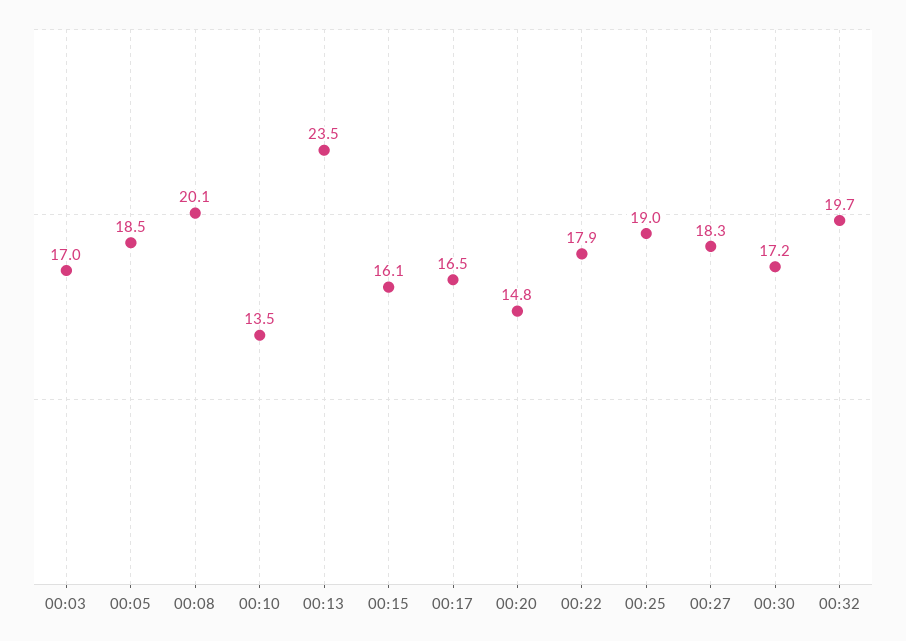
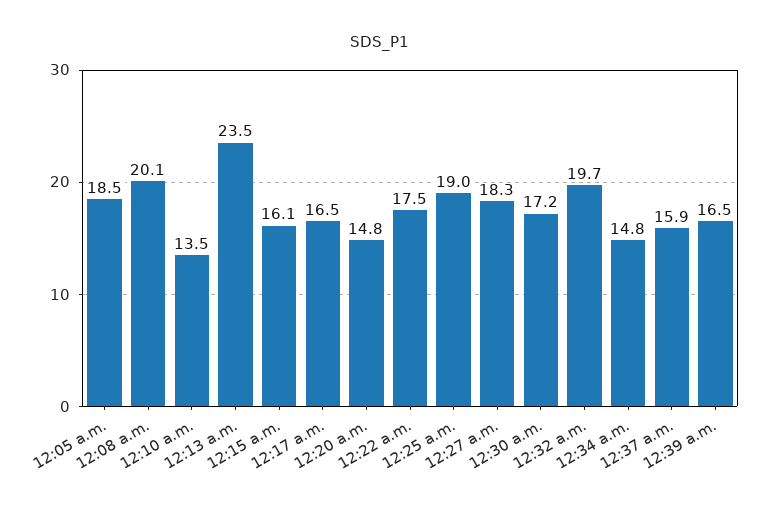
00:03: 17 -> none
00:22: 17.9 -> 17.5
12:34 a.m.: none -> 14.8
12:37 a.m.: none -> 15.9
12:39 a.m.: none -> 16.5

